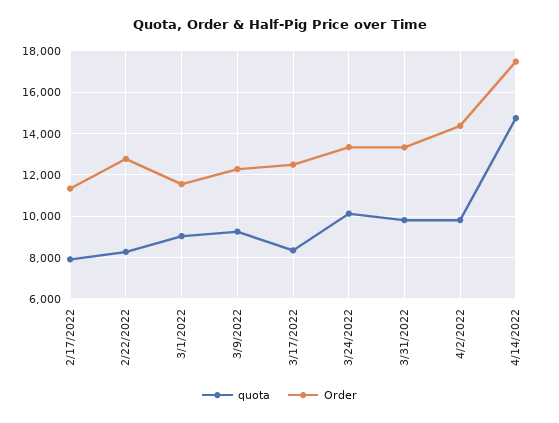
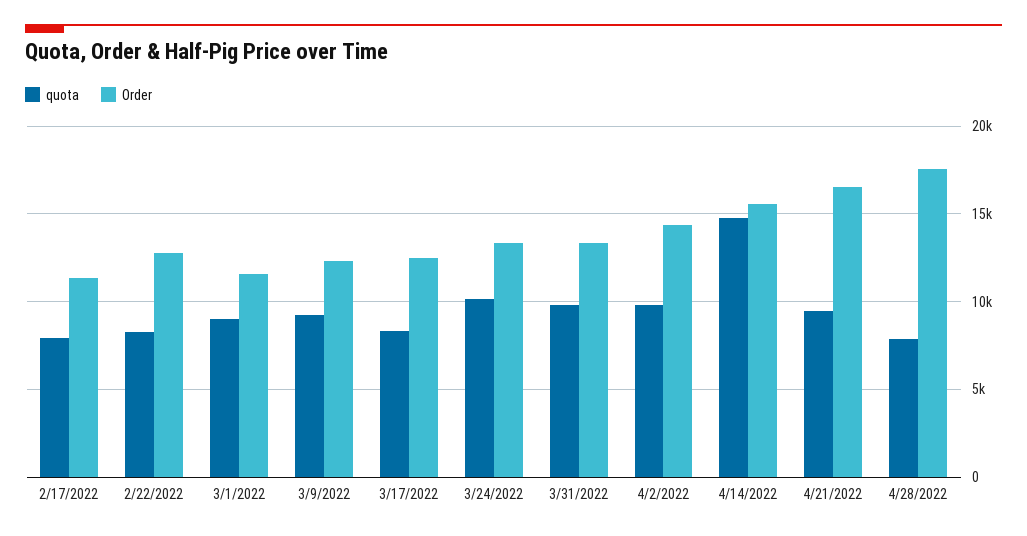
Order, 4/14/2022: 17500 -> 15500
quota, 4/21/2022: none -> 9500
Order, 4/21/2022: none -> 16500
quota, 4/28/2022: none -> 8000
Order, 4/28/2022: none -> 17500

